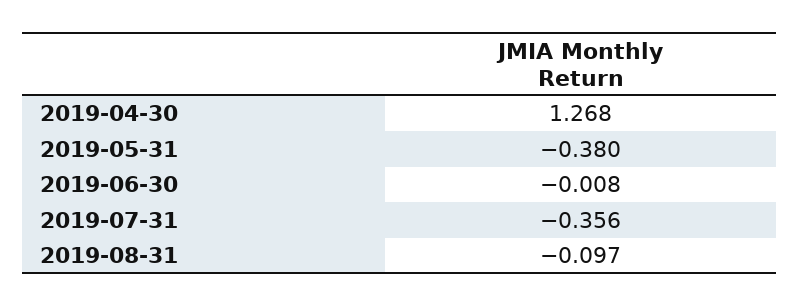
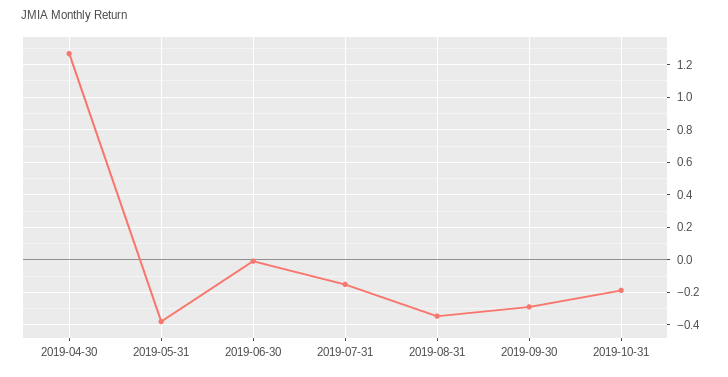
2019-07-31: -0.356 -> -0.15
2019-08-31: -0.097 -> -0.35
2019-09-30: none -> -0.3
2019-10-31: none -> -0.2

